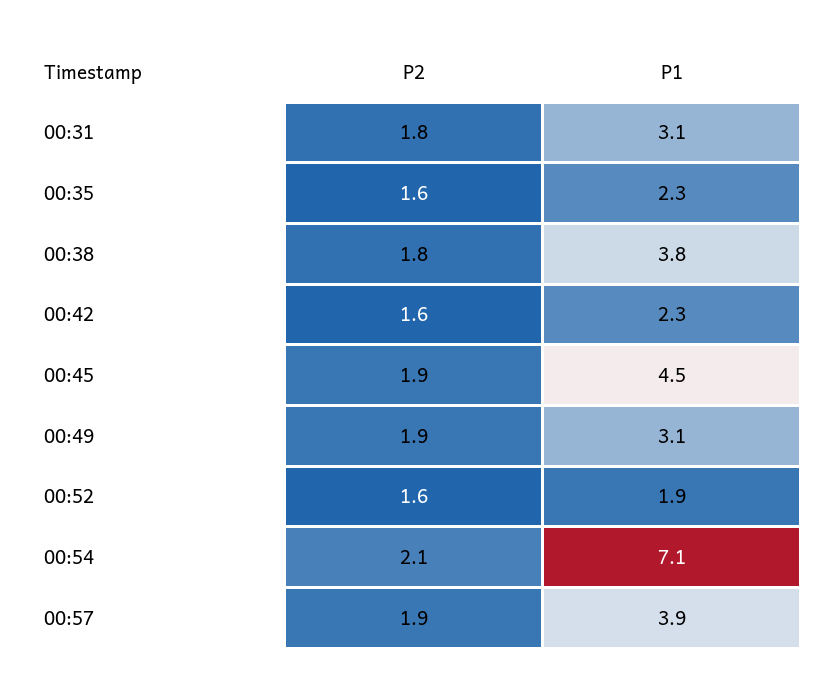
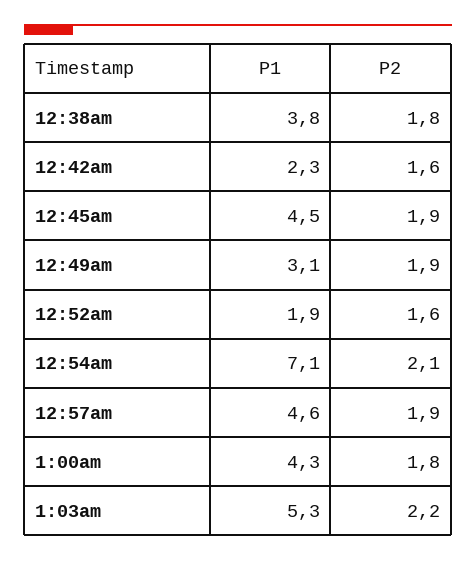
P2, 00:31: 1.8 -> none
P1, 00:31: 3.1 -> none
P2, 00:35: 1.6 -> none
P1, 00:35: 2.3 -> none
P1, 00:57: 3.9 -> 4.6
P1, 1:00am: none -> 4.3
P2, 1:00am: none -> 1.8
P1, 1:03am: none -> 5.3
P2, 1:03am: none -> 2.2

